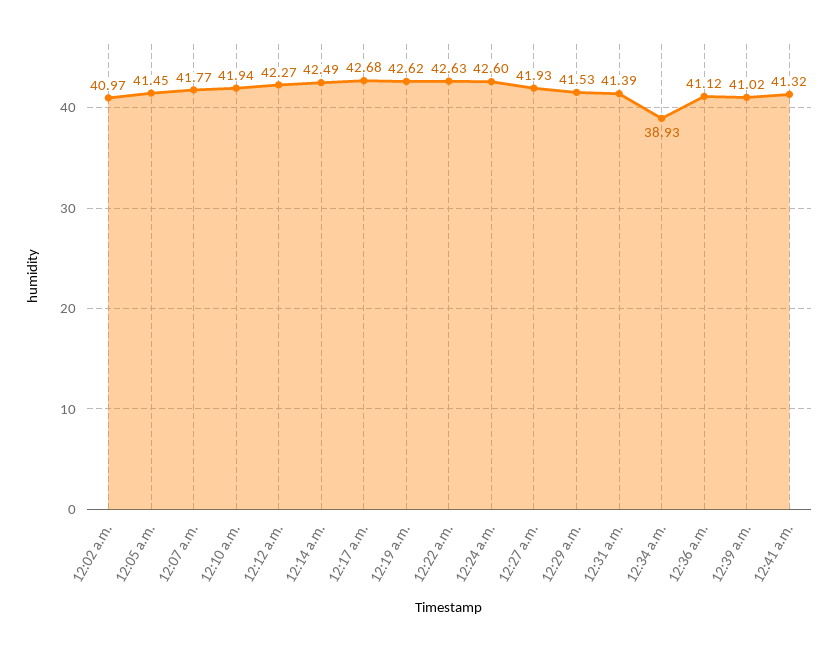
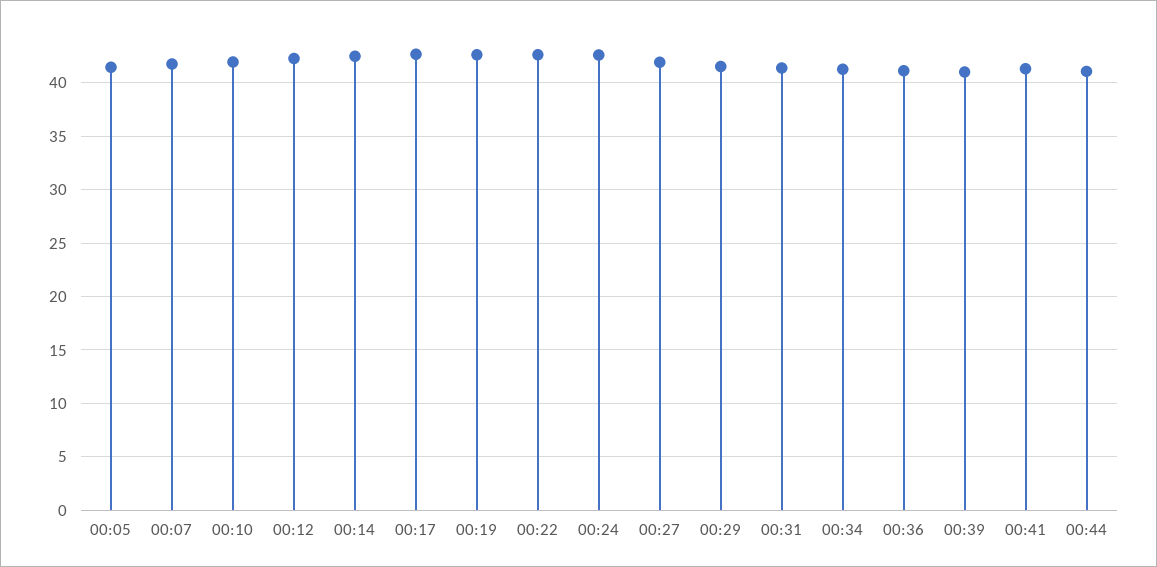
12:02 a.m.: 40.97 -> none
12:34 a.m.: 38.93 -> 41
00:44: none -> 41

